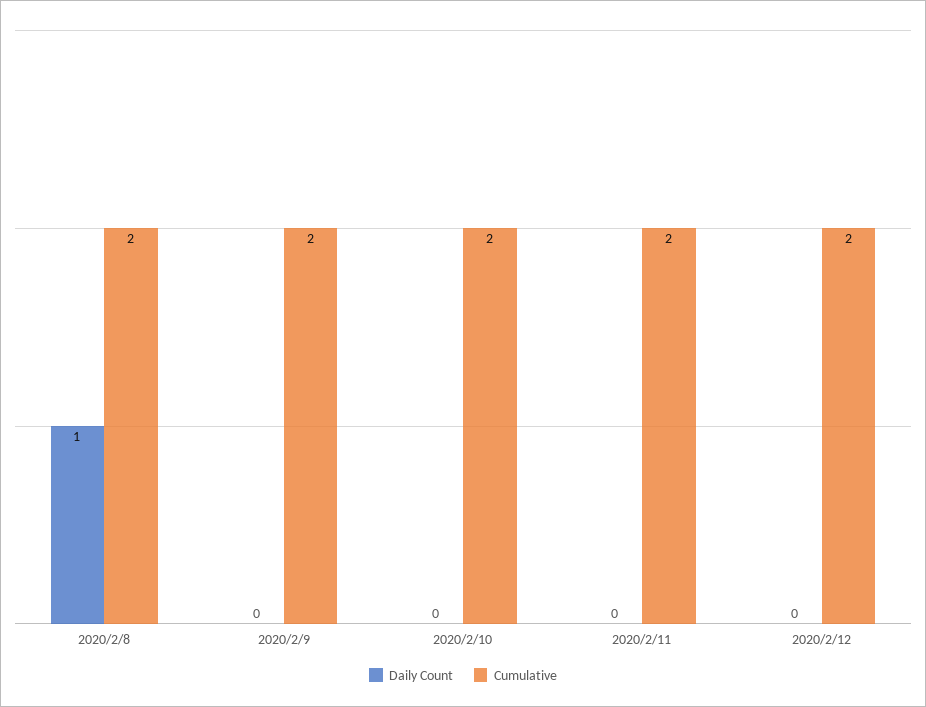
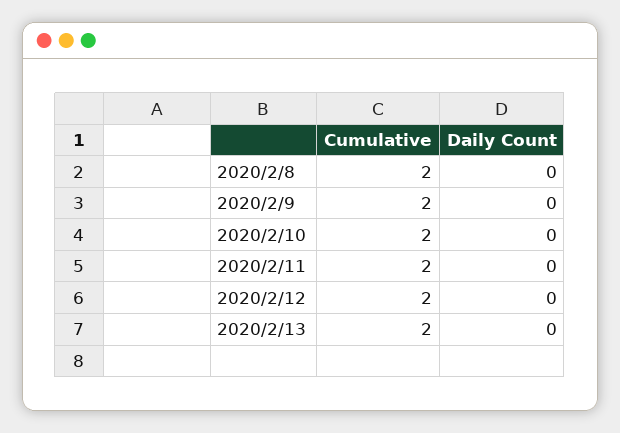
Daily Count, 2020/2/8: 1 -> 0
Cumulative, 2020/2/13: none -> 2
Daily Count, 2020/2/13: none -> 0

